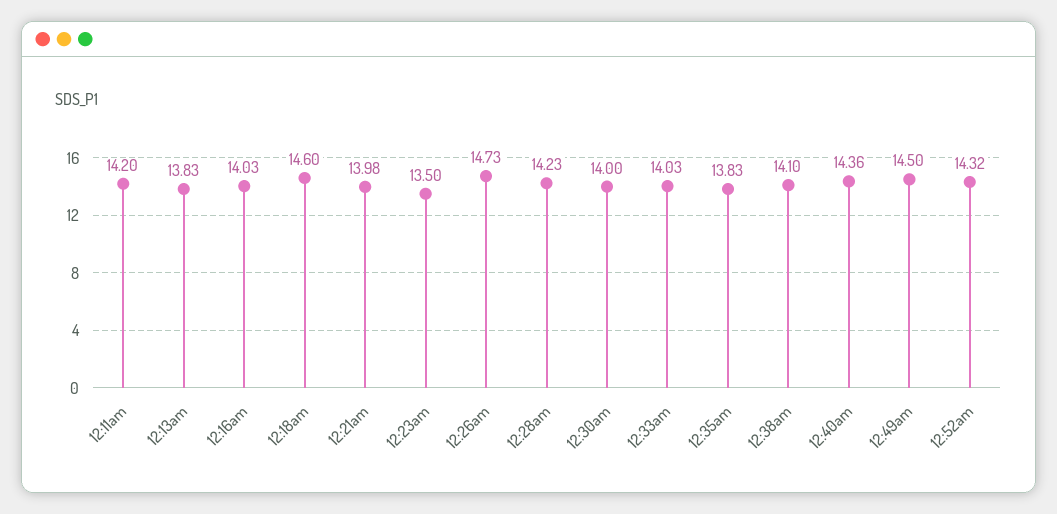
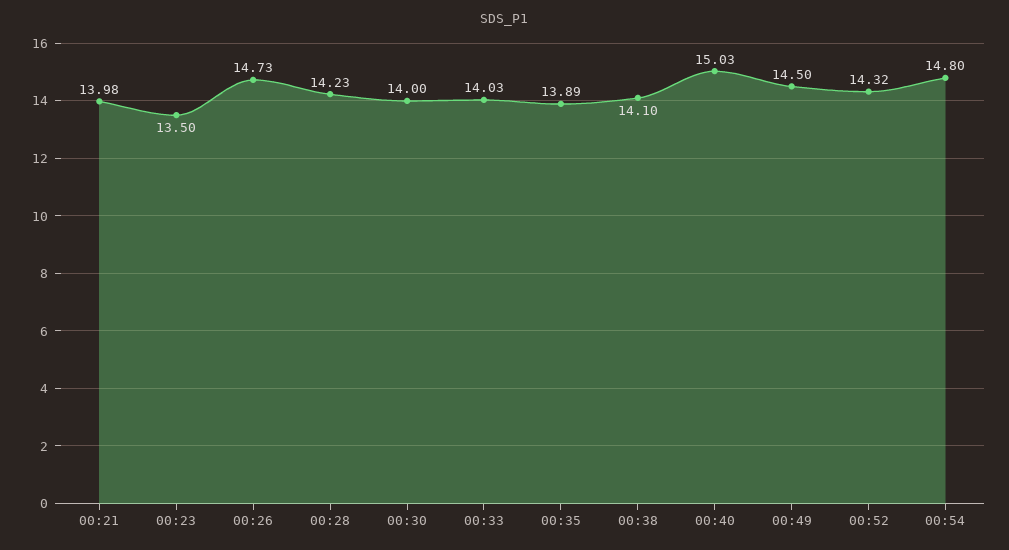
12:11am: 14.2 -> none
12:13am: 13.83 -> none
12:16am: 14.03 -> none
12:18am: 14.6 -> none
12:35am: 13.83 -> 13.89
12:40am: 14.36 -> 15.03
00:54: none -> 14.8

